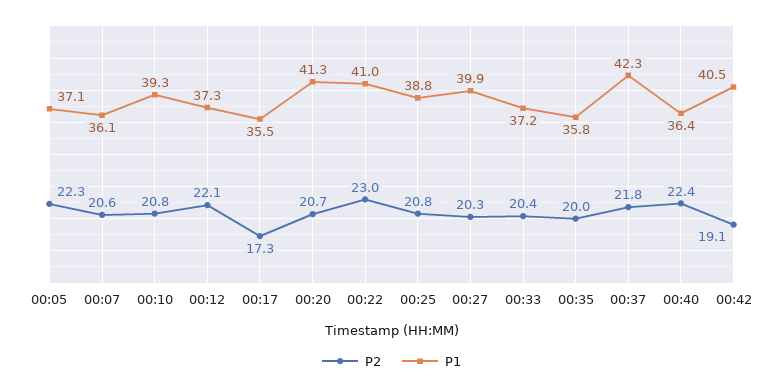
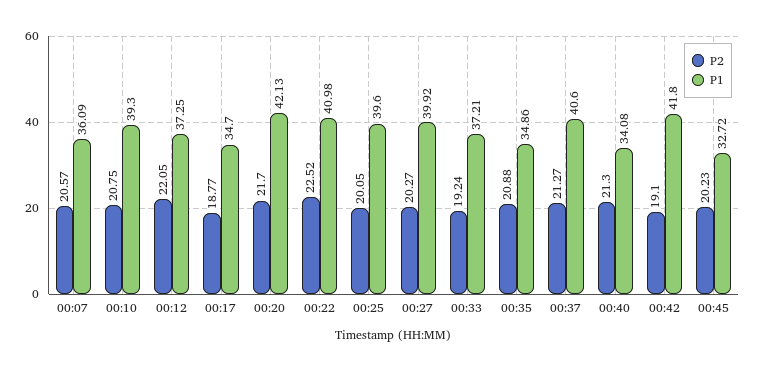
P2, 00:05: 22.3 -> none
P1, 00:05: 37.1 -> none
P2, 00:17: 17.3 -> 18.77
P1, 00:17: 35.5 -> 34.7
P2, 00:20: 20.7 -> 21.7
P1, 00:20: 41.3 -> 42.13
P2, 00:22: 23 -> 22.52
P2, 00:25: 20.8 -> 20.05
P1, 00:25: 38.8 -> 39.6
P2, 00:33: 20.4 -> 19.24
P2, 00:35: 20 -> 20.88
P1, 00:35: 35.8 -> 34.86
P2, 00:37: 21.8 -> 21.27
P1, 00:37: 42.3 -> 40.6
P2, 00:40: 22.4 -> 21.3
P1, 00:40: 36.4 -> 34.08
P1, 00:42: 40.5 -> 41.8
P2, 00:45: none -> 20.23
P1, 00:45: none -> 32.72

